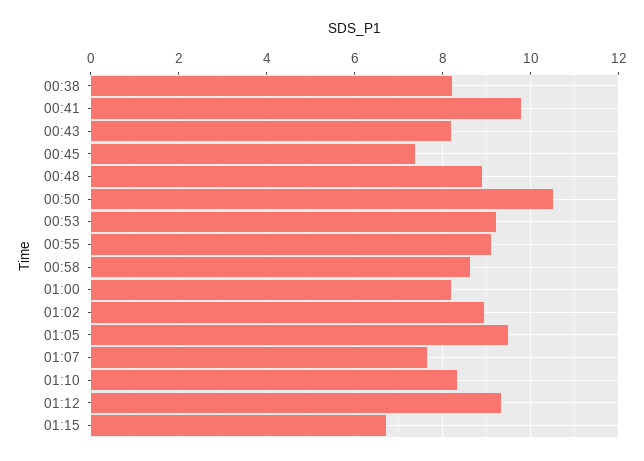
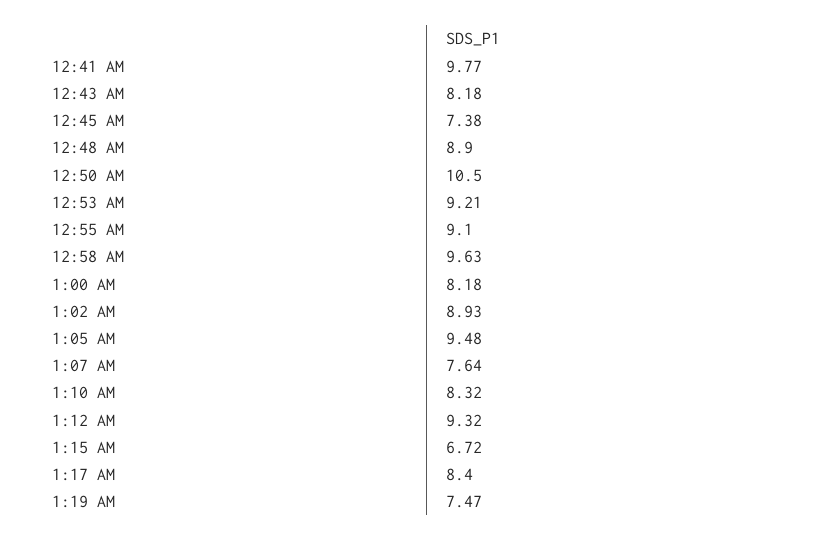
00:38: 8.2 -> none
00:58: 8.6 -> 9.63
1:17 AM: none -> 8.4
1:19 AM: none -> 7.47

